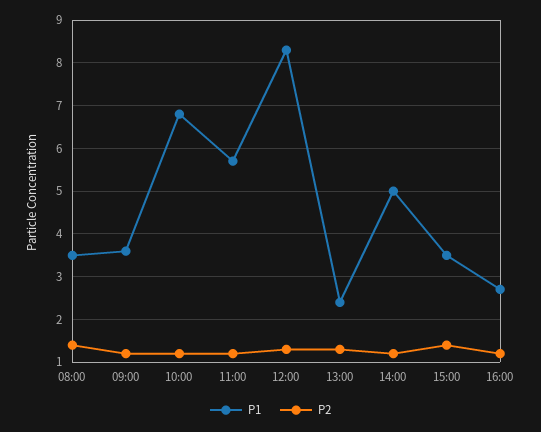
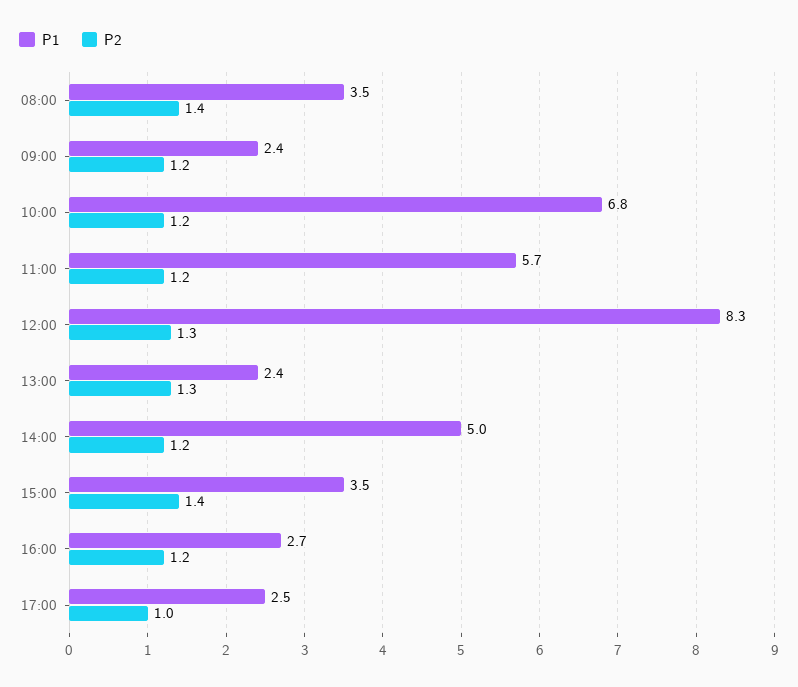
P1, 09:00: 3.5 -> 2.4
P1, 17:00: none -> 2.5
P2, 17:00: none -> 1

